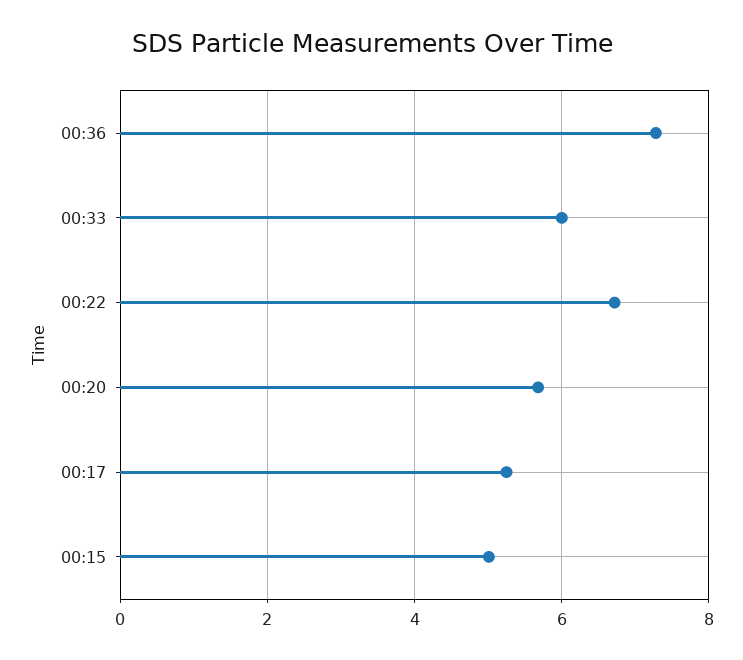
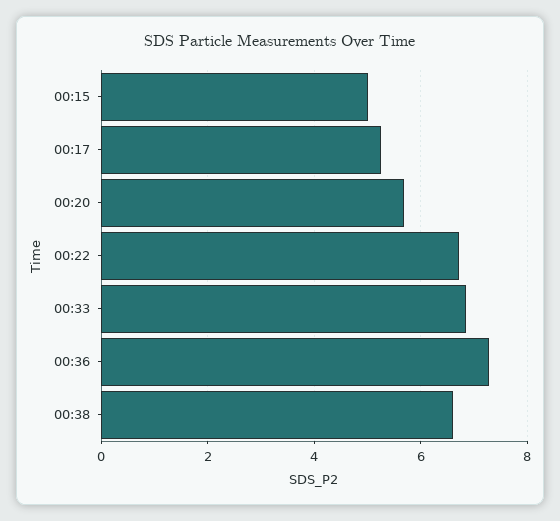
00:33: 6 -> 6.8
00:38: none -> 6.6

